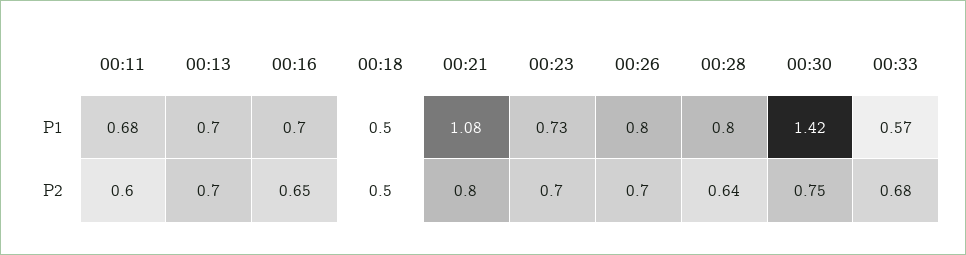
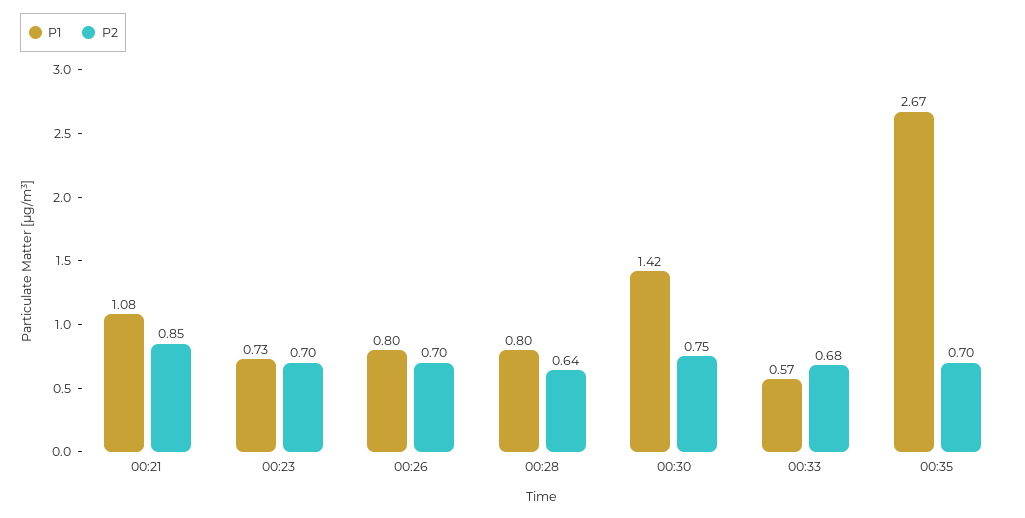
P1, 00:11: 0.68 -> none
P1, 00:13: 0.7 -> none
P1, 00:16: 0.7 -> none
P1, 00:18: 0.5 -> none
P2, 00:11: 0.6 -> none
P2, 00:13: 0.7 -> none
P2, 00:16: 0.65 -> none
P2, 00:18: 0.5 -> none
P2, 00:21: 0.8 -> 0.85
P1, 00:35: none -> 2.67
P2, 00:35: none -> 0.7

